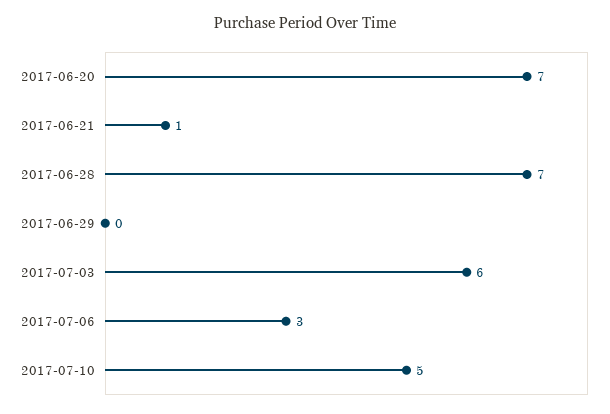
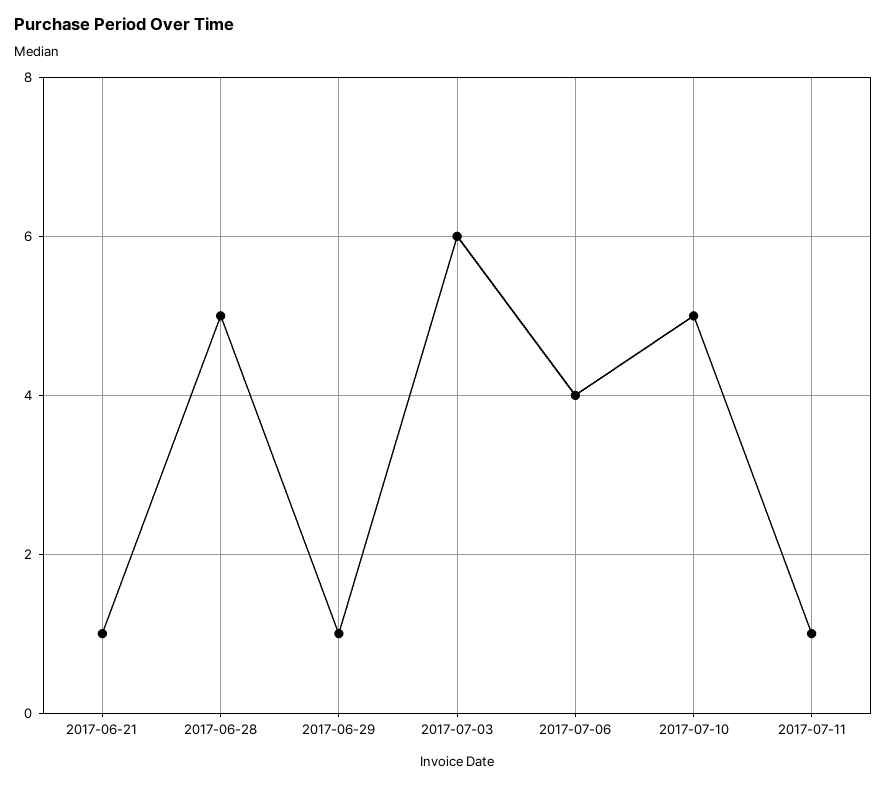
2017-06-20: 7 -> none
2017-06-28: 7 -> 5
2017-06-29: 0 -> 1
2017-07-06: 3 -> 4
2017-07-11: none -> 1

